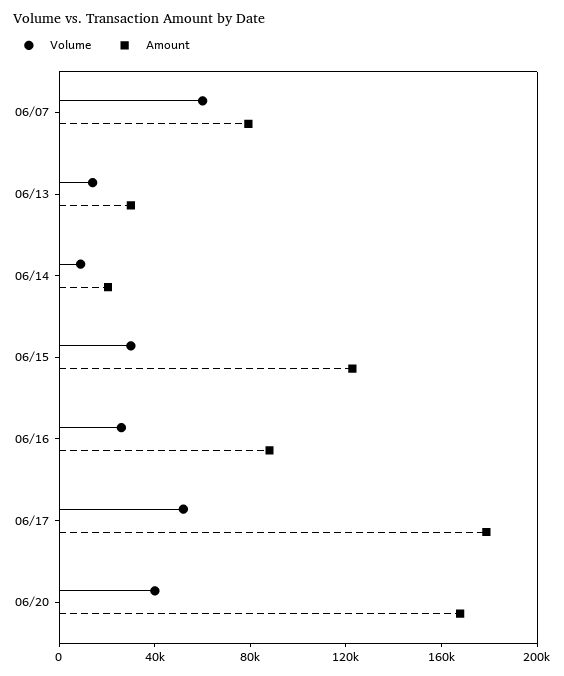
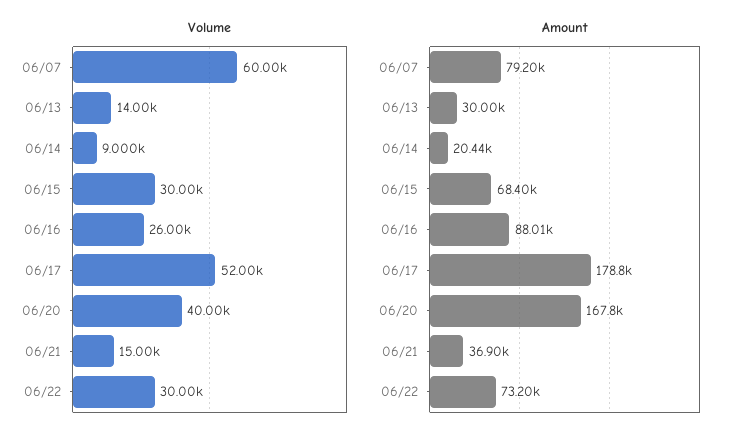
Amount, 06/15: 120000 -> 68400
Volume, 06/21: none -> 15000
Volume, 06/22: none -> 30000
Amount, 06/21: none -> 36900
Amount, 06/22: none -> 73200

